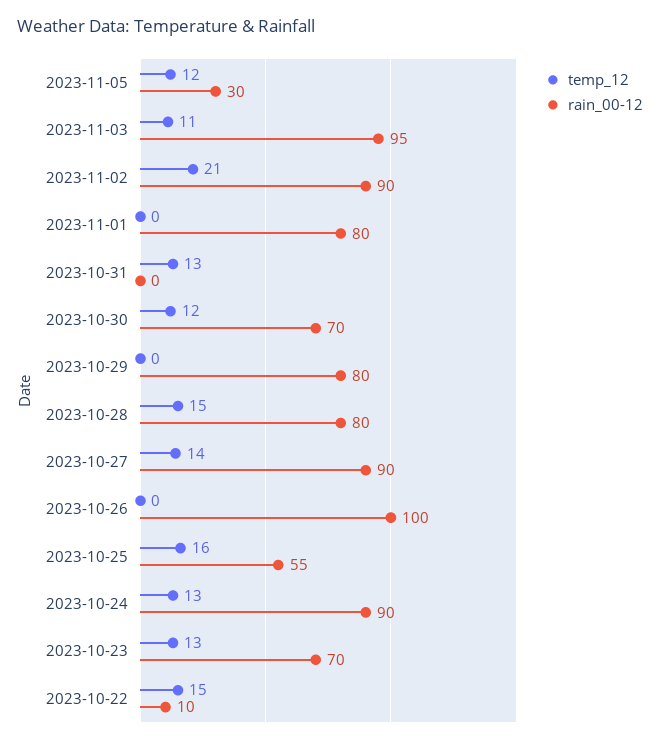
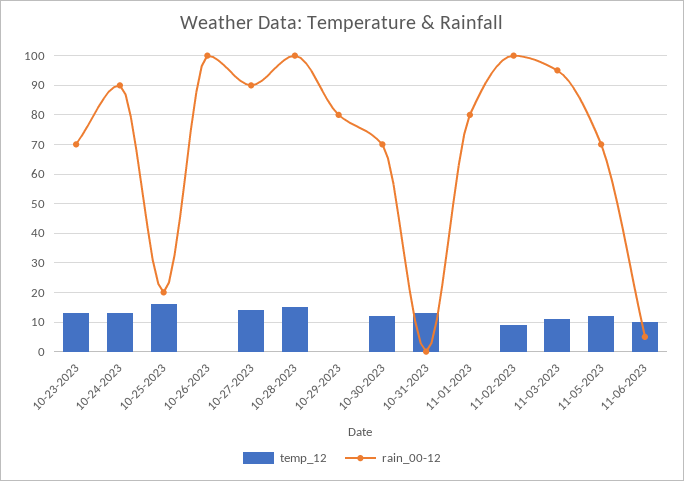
rain_00-12, 2023-11-05: 30 -> 70
temp_12, 2023-11-02: 21 -> 10
rain_00-12, 2023-11-02: 90 -> 100
rain_00-12, 2023-10-28: 80 -> 100
rain_00-12, 2023-10-25: 55 -> 20
temp_12, 2023-10-22: 15 -> none
rain_00-12, 2023-10-22: 10 -> none
temp_12, 11-06-2023: none -> 10
rain_00-12, 11-06-2023: none -> 5

